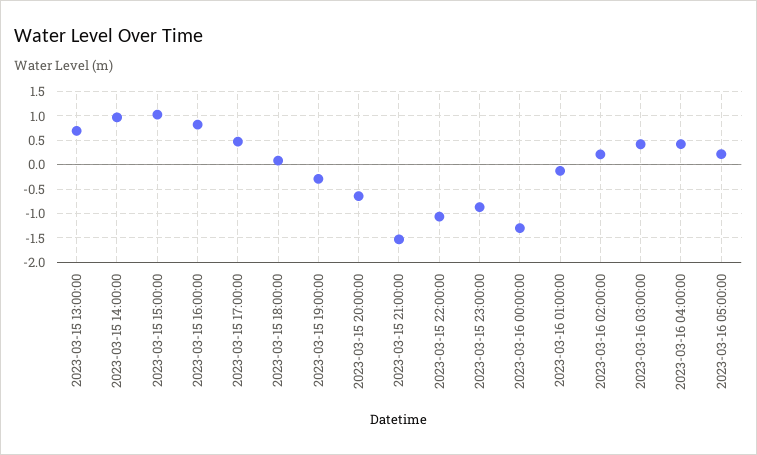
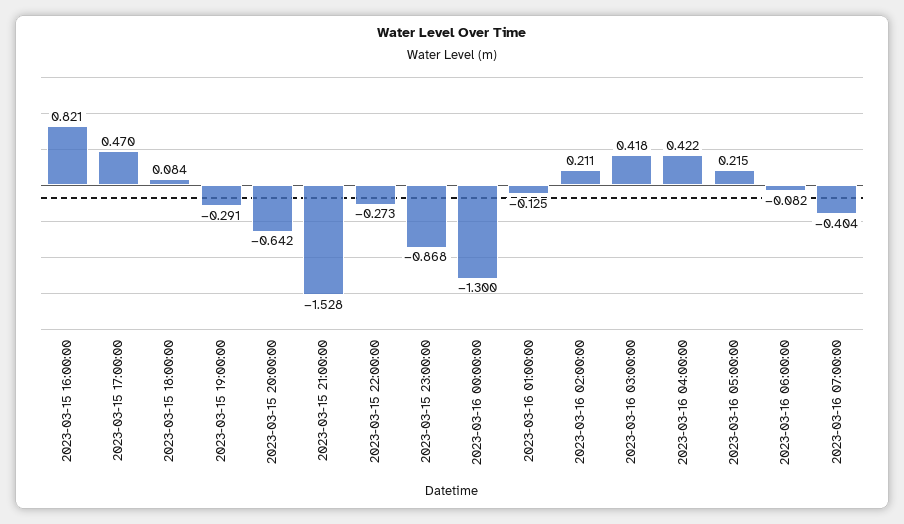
2023-03-15 13:00:00: 0.75 -> none
2023-03-15 14:00:00: 1 -> none
2023-03-15 15:00:00: 1 -> none
2023-03-15 22:00:00: -1 -> -0.273
2023-03-16 06:00:00: none -> -0.082
2023-03-16 07:00:00: none -> -0.404

